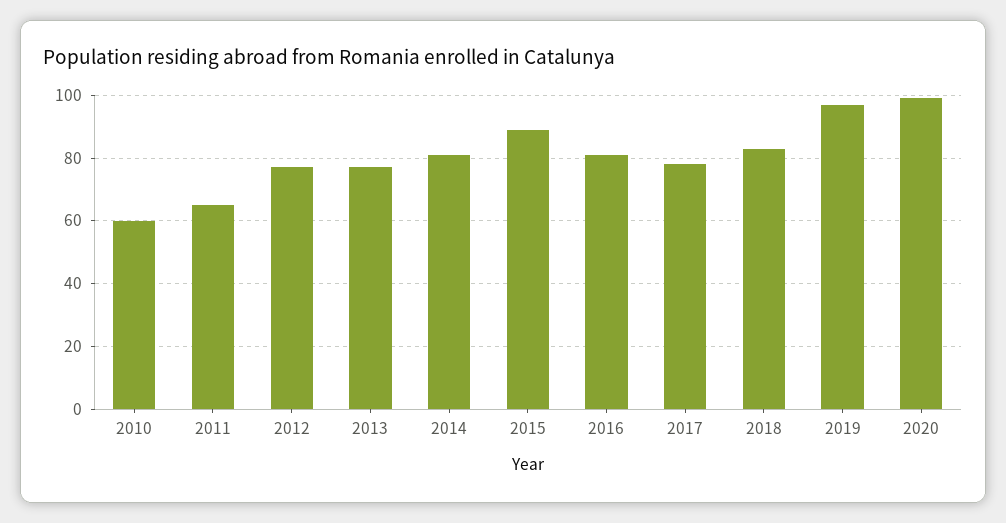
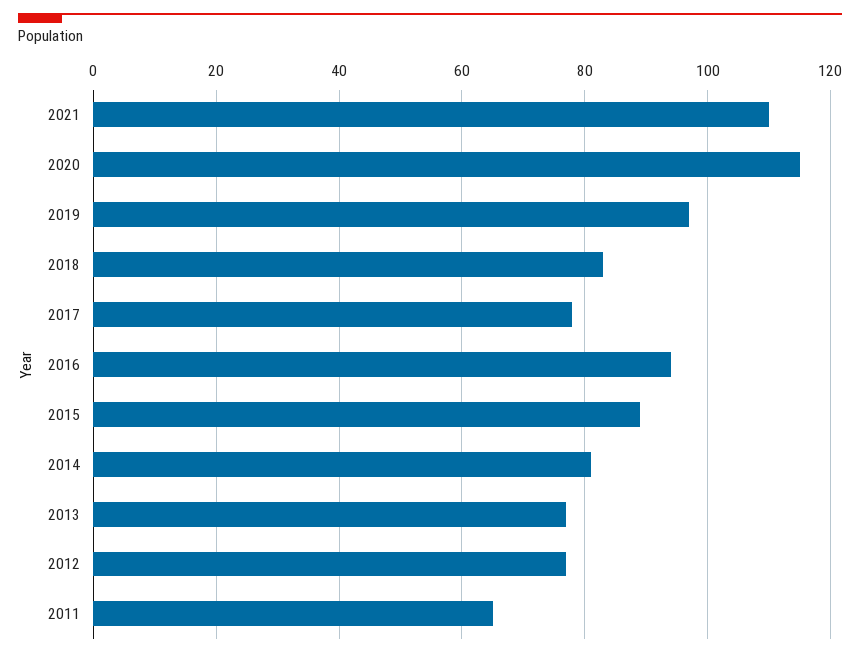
2010: 60 -> none
2016: 80 -> 95
2020: 100 -> 115
2021: none -> 110

